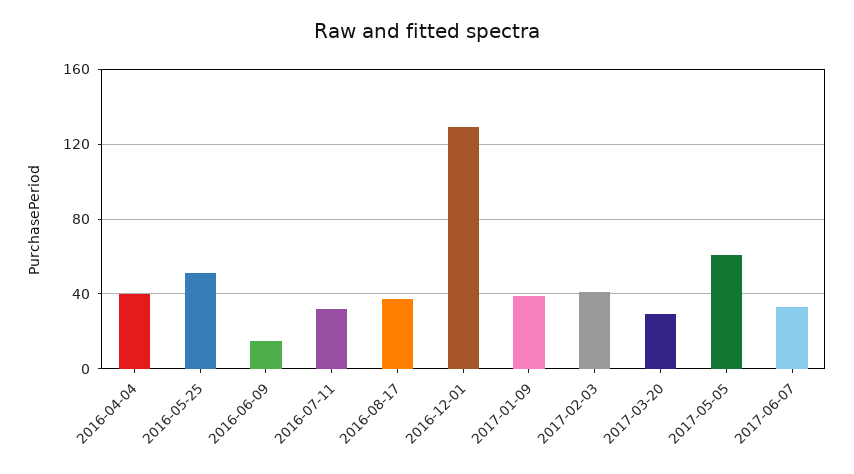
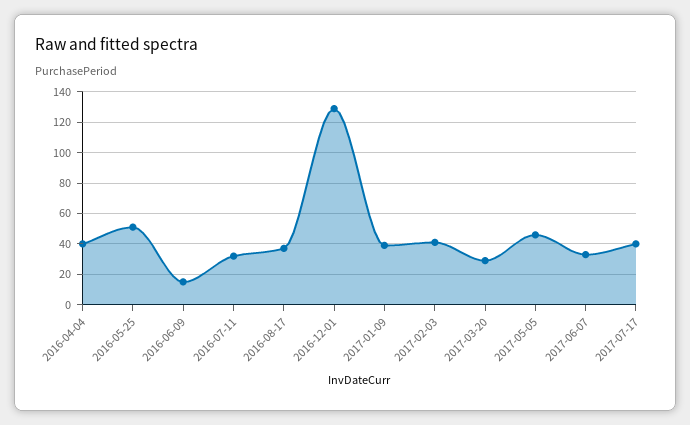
2017-05-05: 60 -> 45
2017-07-17: none -> 40

